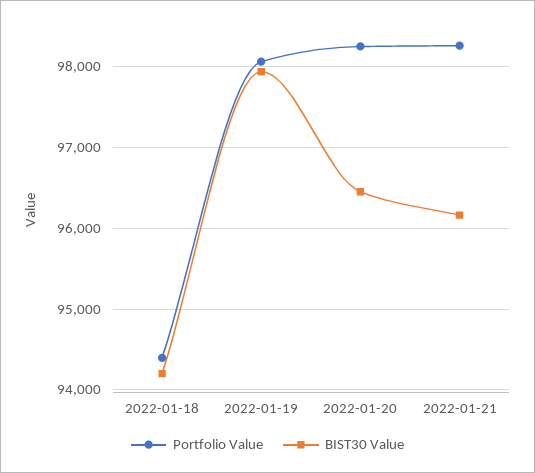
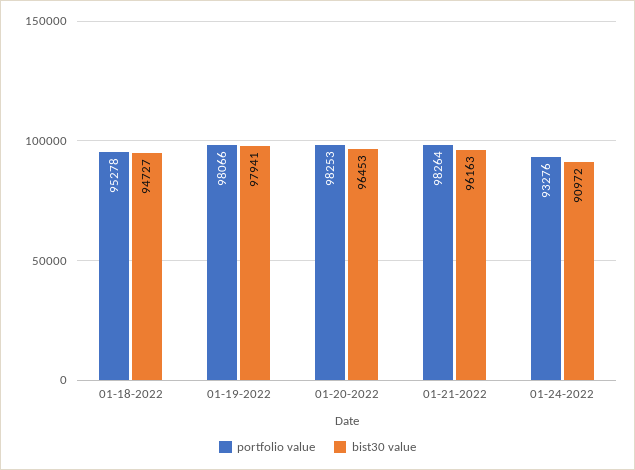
Portfolio Value, 2022-01-18: 94400 -> 95278
BIST30 Value, 2022-01-18: 94200 -> 94727
Portfolio Value, 01-24-2022: none -> 93276
BIST30 Value, 01-24-2022: none -> 90972

